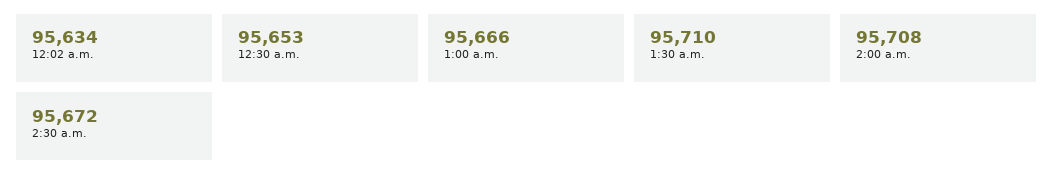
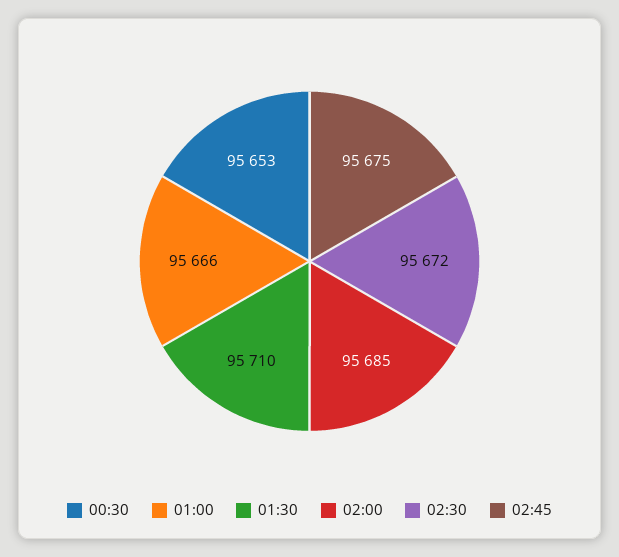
12:02 a.m.: 95634 -> none
2:00 a.m.: 95708 -> 95685
02:45: none -> 95675

